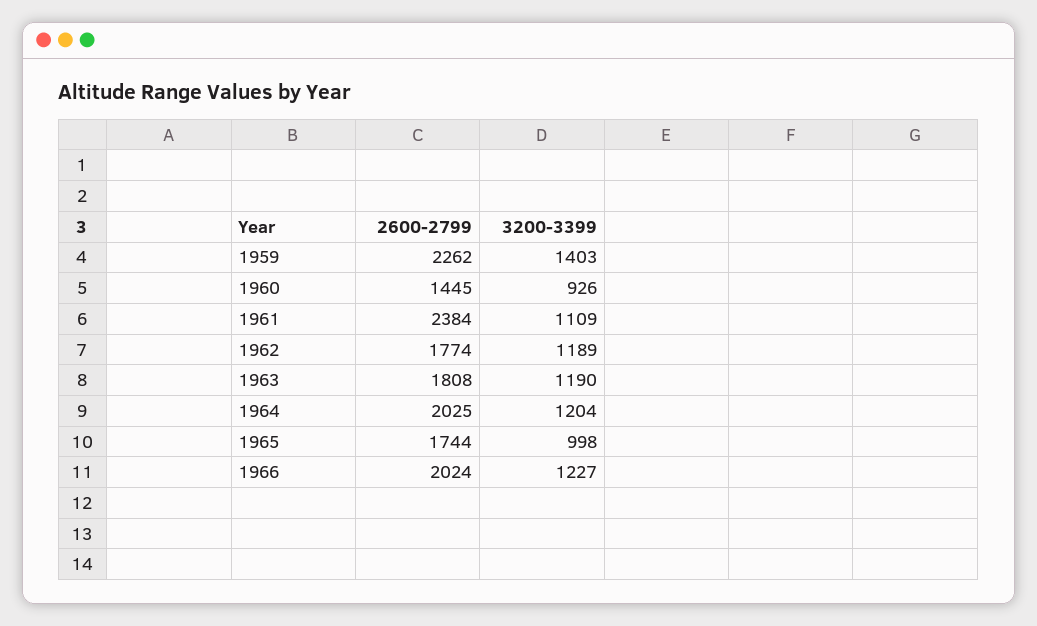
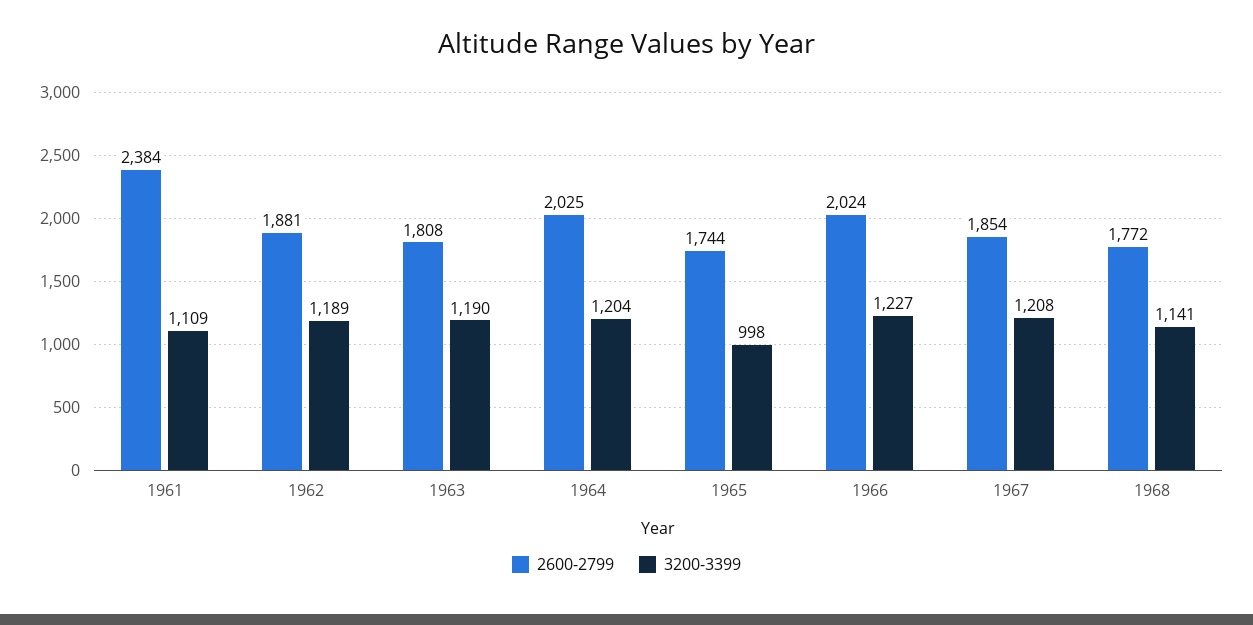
2600-2799, 1959: 2262 -> none
3200-3399, 1959: 1403 -> none
2600-2799, 1960: 1445 -> none
3200-3399, 1960: 926 -> none
2600-2799, 1962: 1774 -> 1881
2600-2799, 1967: none -> 1854
3200-3399, 1967: none -> 1208
2600-2799, 1968: none -> 1772
3200-3399, 1968: none -> 1141

